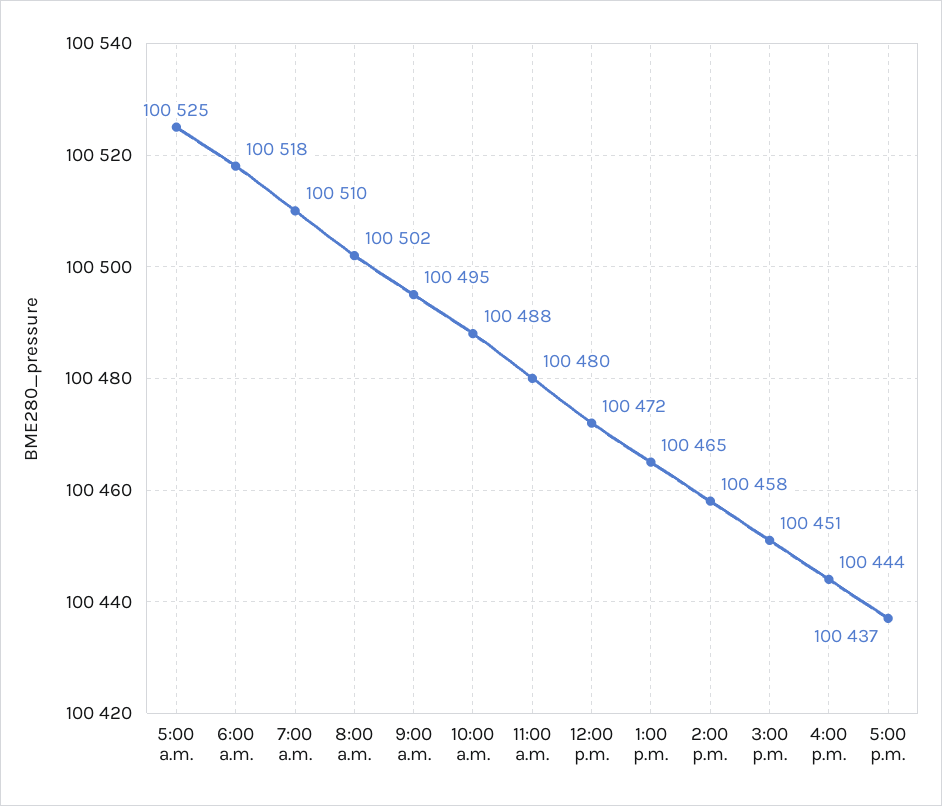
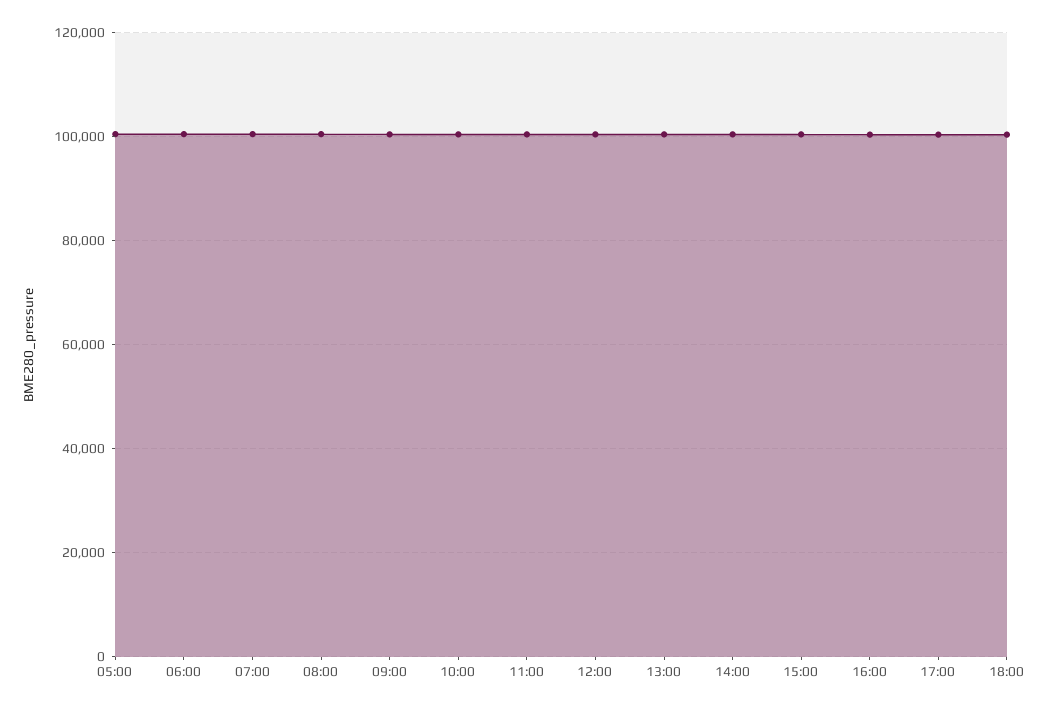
18:00: none -> 100000

